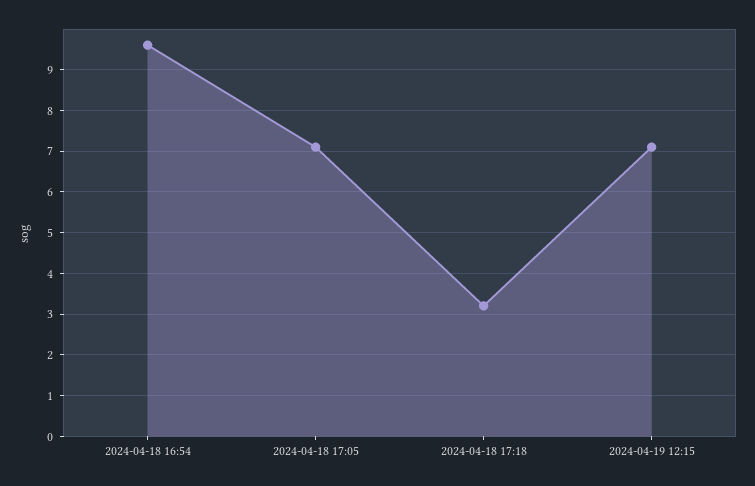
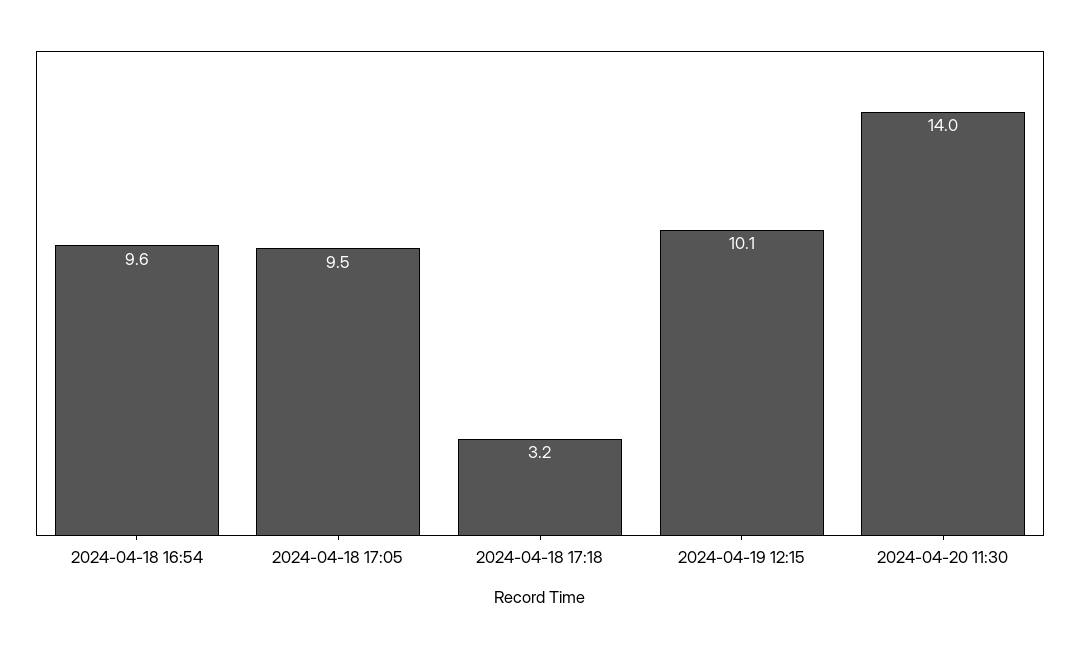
2024-04-18 17:05: 7 -> 9.5
2024-04-19 12:15: 7 -> 10.1
2024-04-20 11:30: none -> 14

